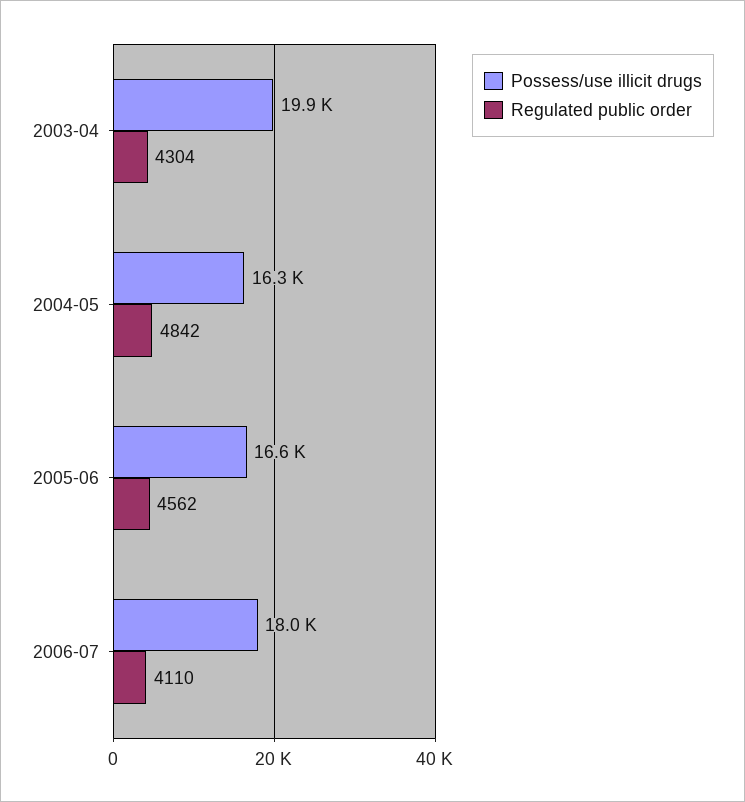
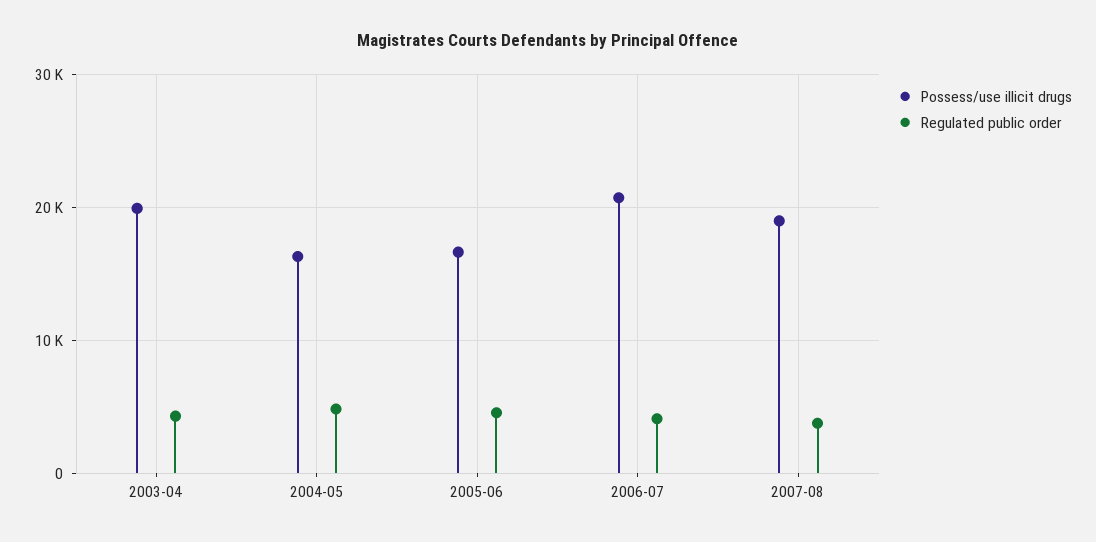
Possess/use illicit drugs, 2006-07: 18000 -> 21000
Possess/use illicit drugs, 2007-08: none -> 19000
Regulated public order, 2007-08: none -> 4000

